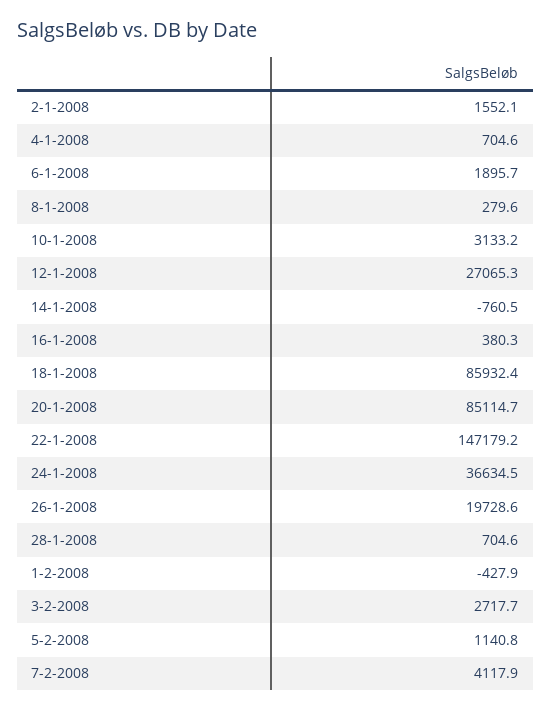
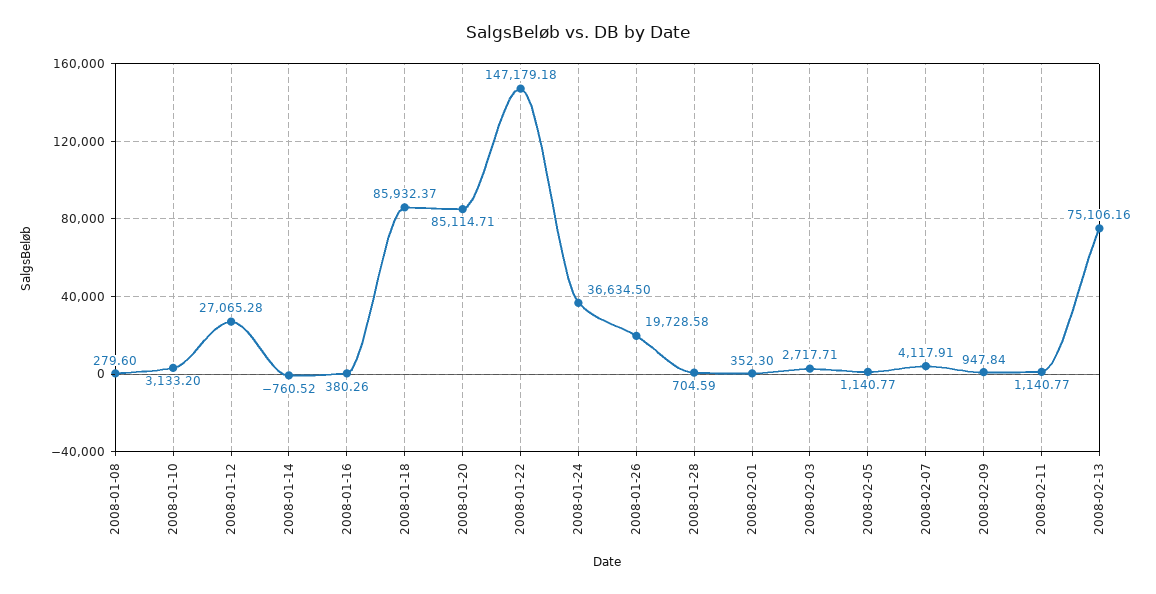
2-1-2008: 1552.1 -> none
4-1-2008: 704.6 -> none
6-1-2008: 1895.7 -> none
1-2-2008: -427.9 -> 352.3
2008-02-09: none -> 947.84
2008-02-11: none -> 1140.77
2008-02-13: none -> 75106.16

